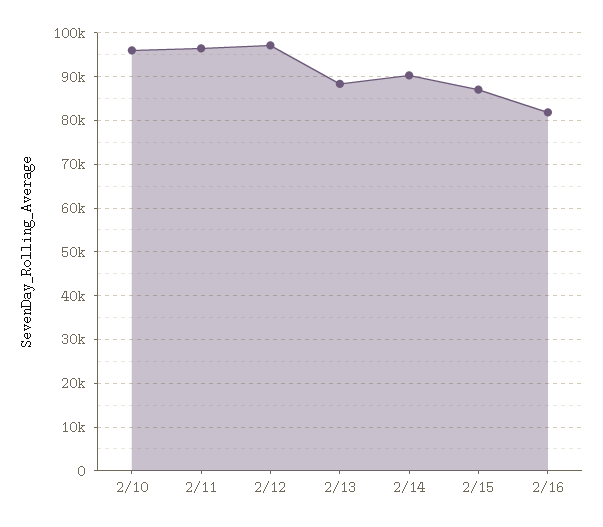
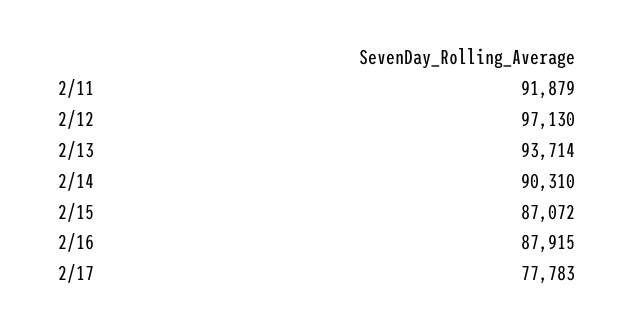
2/10: 96000 -> none
2/11: 96000 -> 91879
2/13: 88000 -> 93714
2/16: 82000 -> 87915
2/17: none -> 77783

